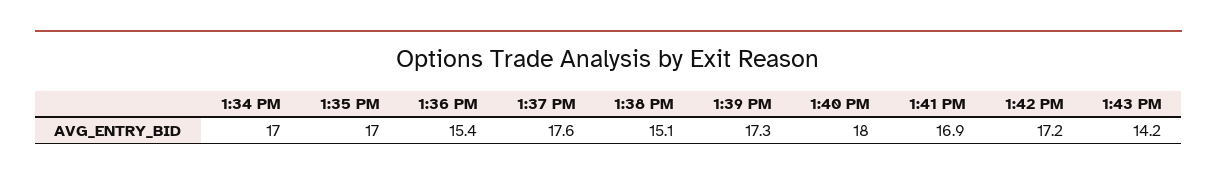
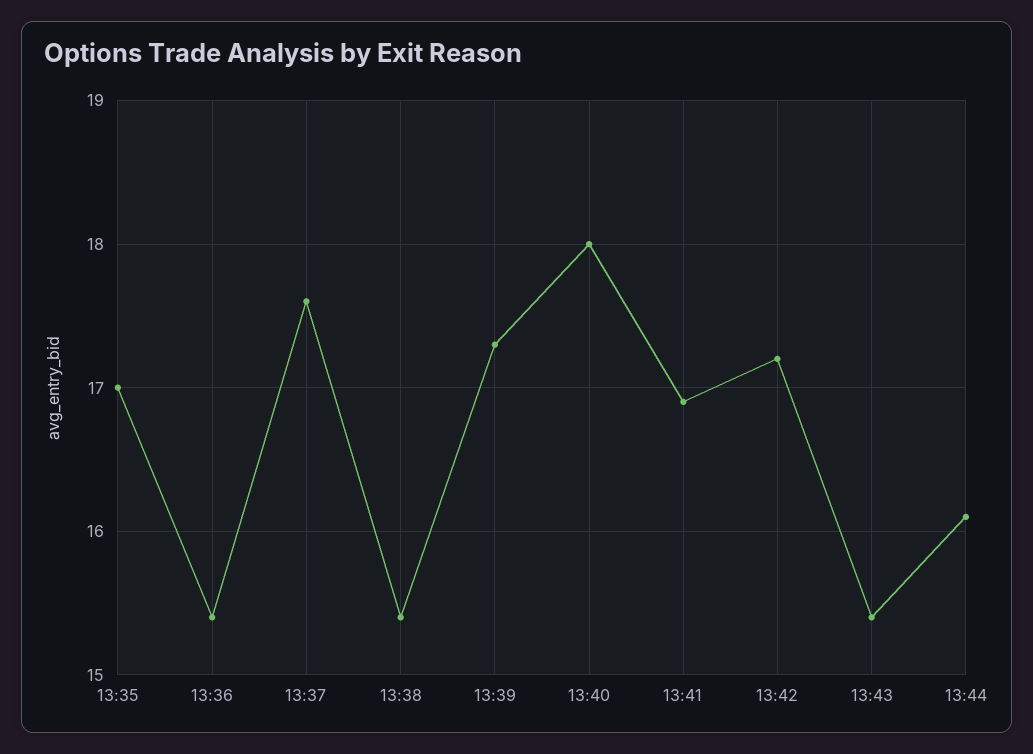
1:34 PM: 17 -> none
1:38 PM: 15.1 -> 15.4
1:43 PM: 14.2 -> 15.4
13:44: none -> 16.1

